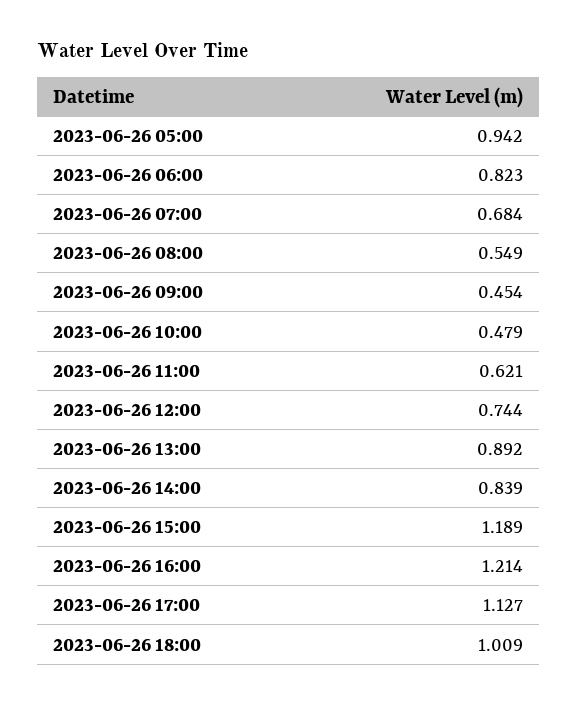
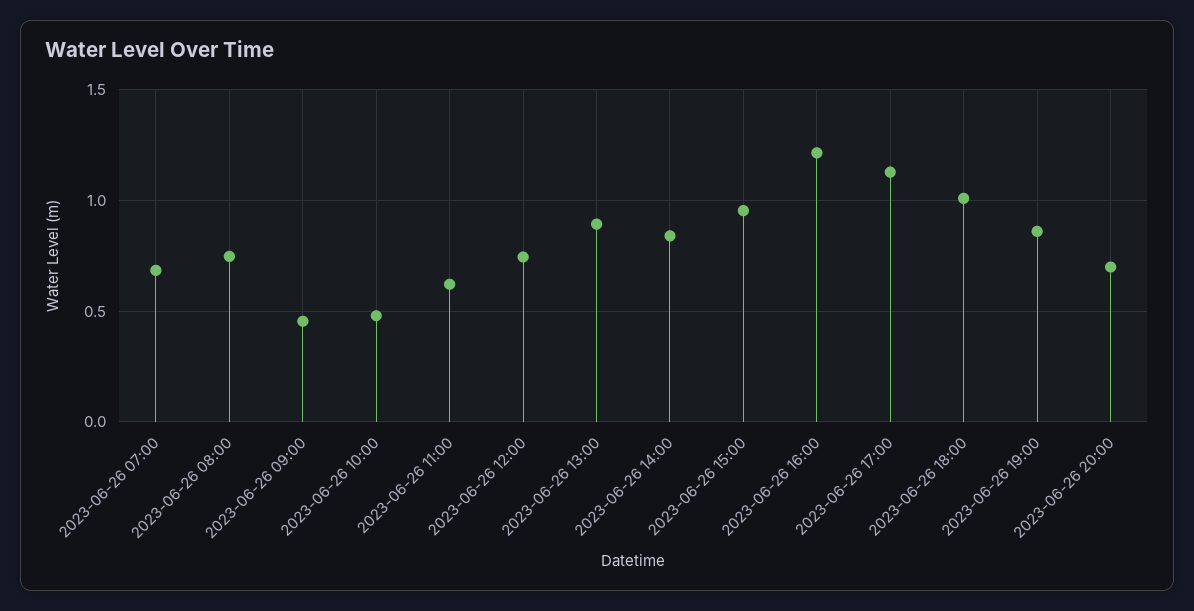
2023-06-26 05:00: 0.942 -> none
2023-06-26 06:00: 0.823 -> none
2023-06-26 08:00: 0.549 -> 0.75
2023-06-26 15:00: 1.189 -> 0.95
2023-06-26 19:00: none -> 0.85
2023-06-26 20:00: none -> 0.7

